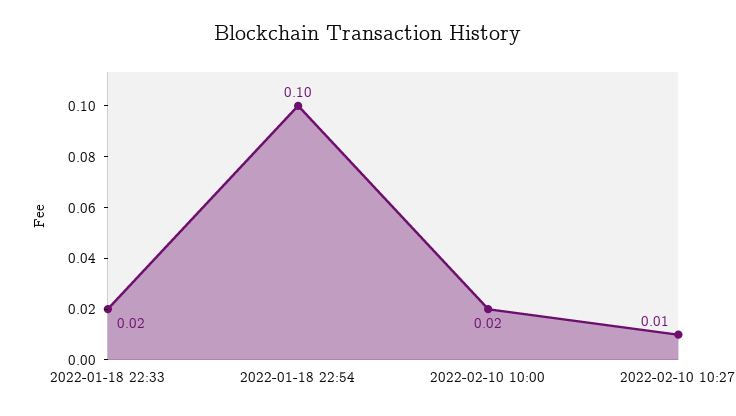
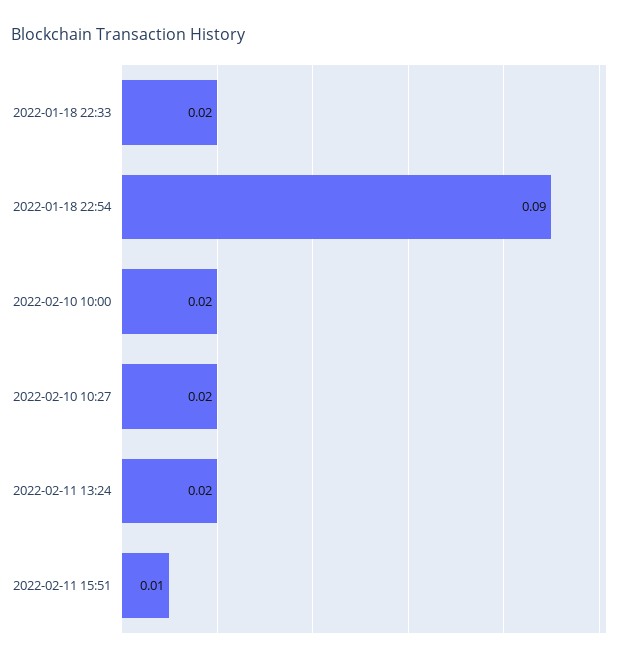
2022-01-18 22:54: 0.1 -> 0.09
2022-02-10 10:27: 0.01 -> 0.02
2022-02-11 13:24: none -> 0.02
2022-02-11 15:51: none -> 0.01

